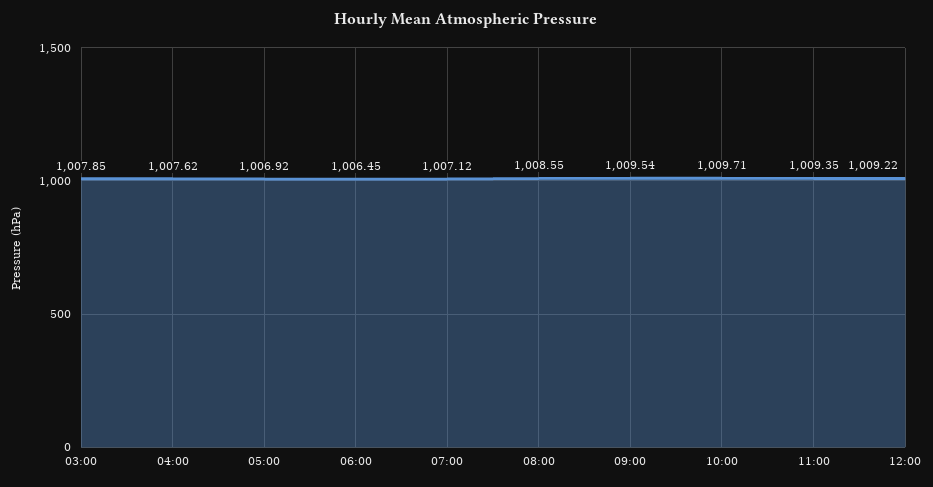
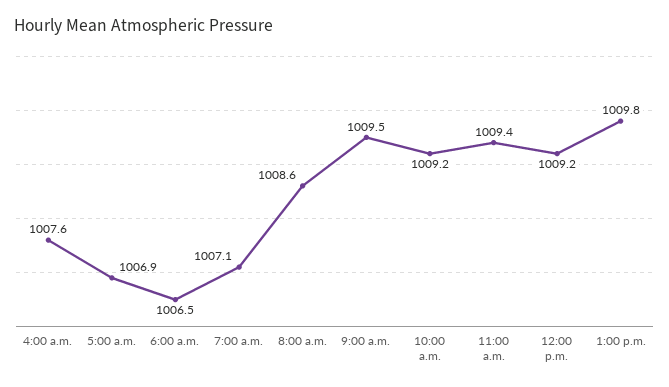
03:00: 1007.85 -> none
10:00: 1009.71 -> 1009.2
1:00 p.m.: none -> 1009.8

